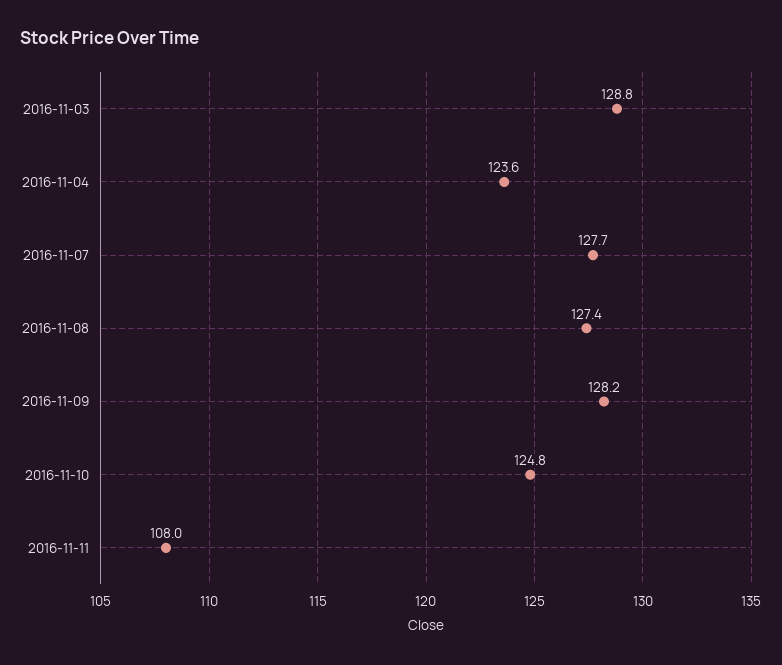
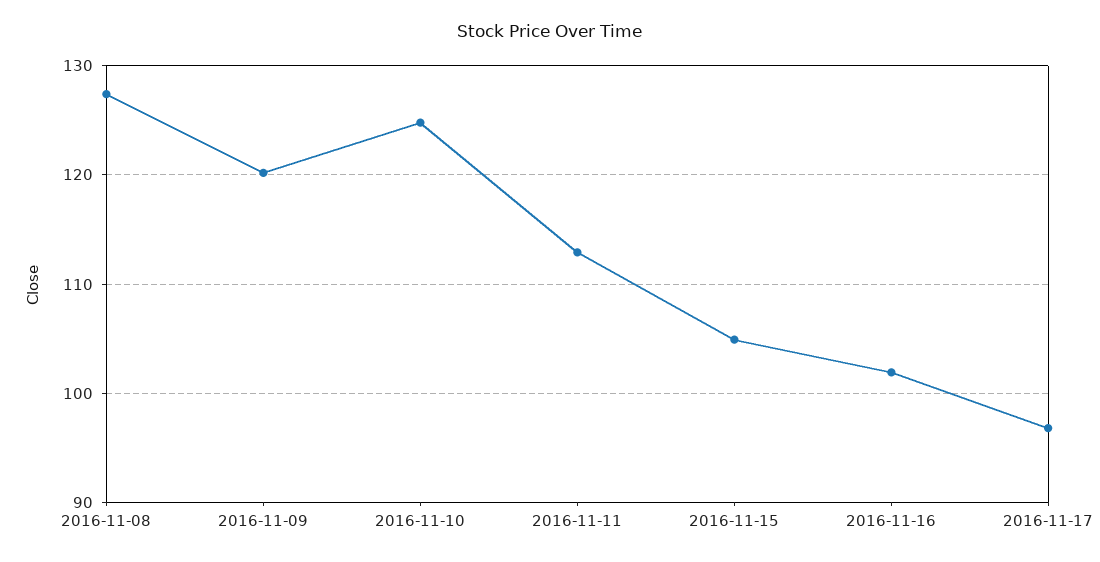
2016-11-03: 128.8 -> none
2016-11-04: 123.6 -> none
2016-11-07: 127.7 -> none
2016-11-09: 128.2 -> 120
2016-11-11: 108 -> 113
2016-11-15: none -> 105
2016-11-16: none -> 102
2016-11-17: none -> 97

